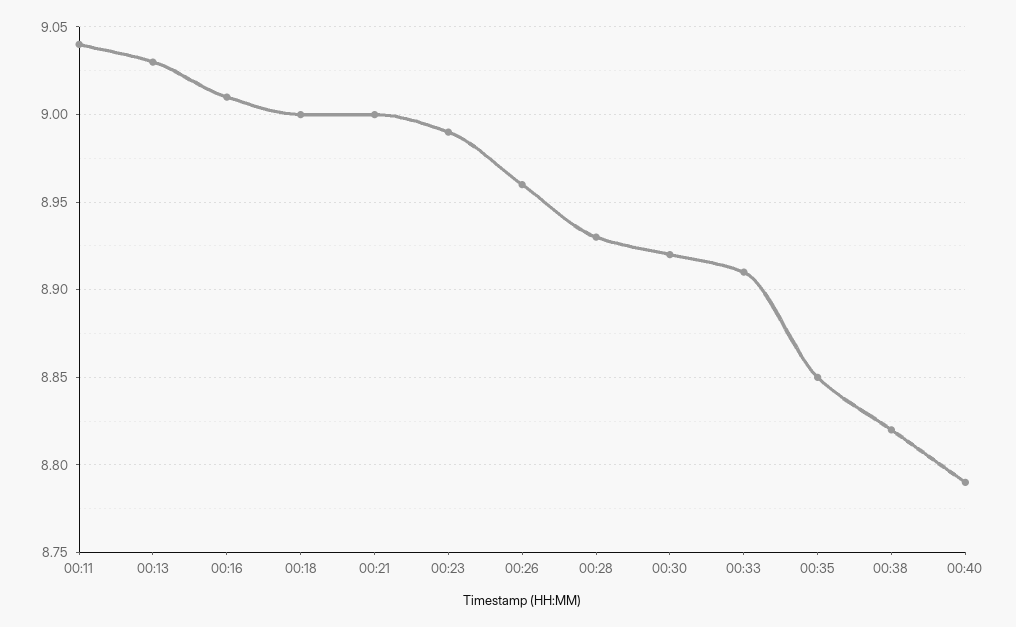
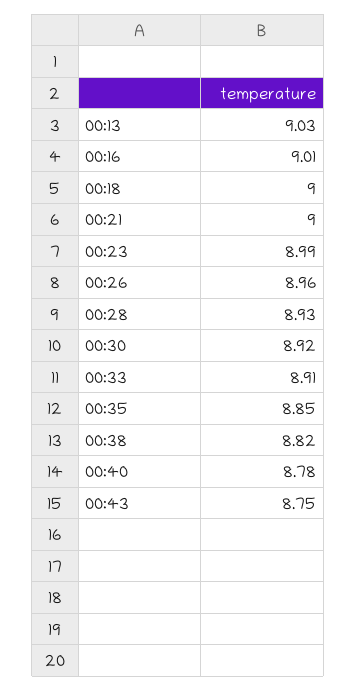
00:11: 9.04 -> none
00:40: 8.79 -> 8.78
00:43: none -> 8.75

